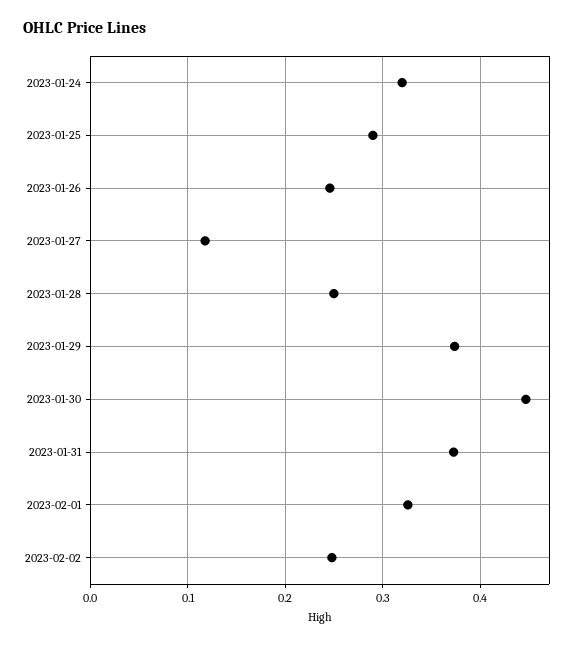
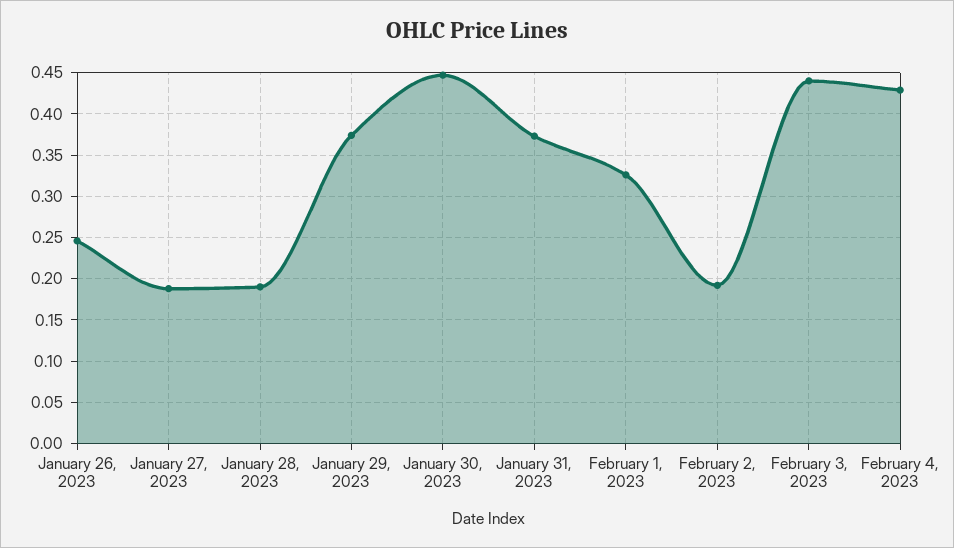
2023-01-24: 0.32 -> none
2023-01-25: 0.29 -> none
2023-01-27: 0.12 -> 0.19
2023-01-28: 0.25 -> 0.19
2023-02-02: 0.25 -> 0.19
February 3, 2023: none -> 0.44
February 4, 2023: none -> 0.43

